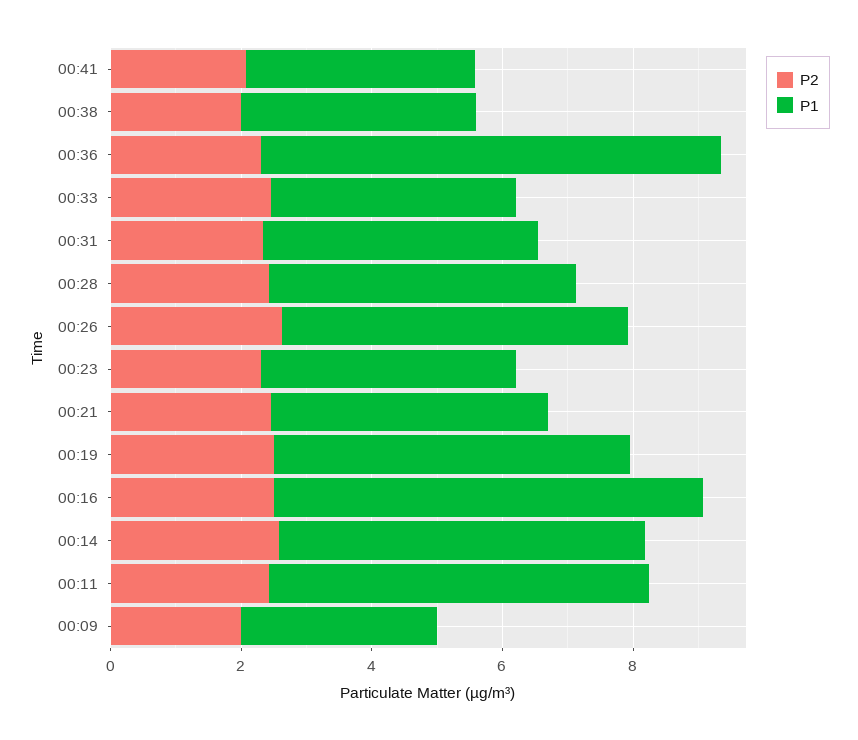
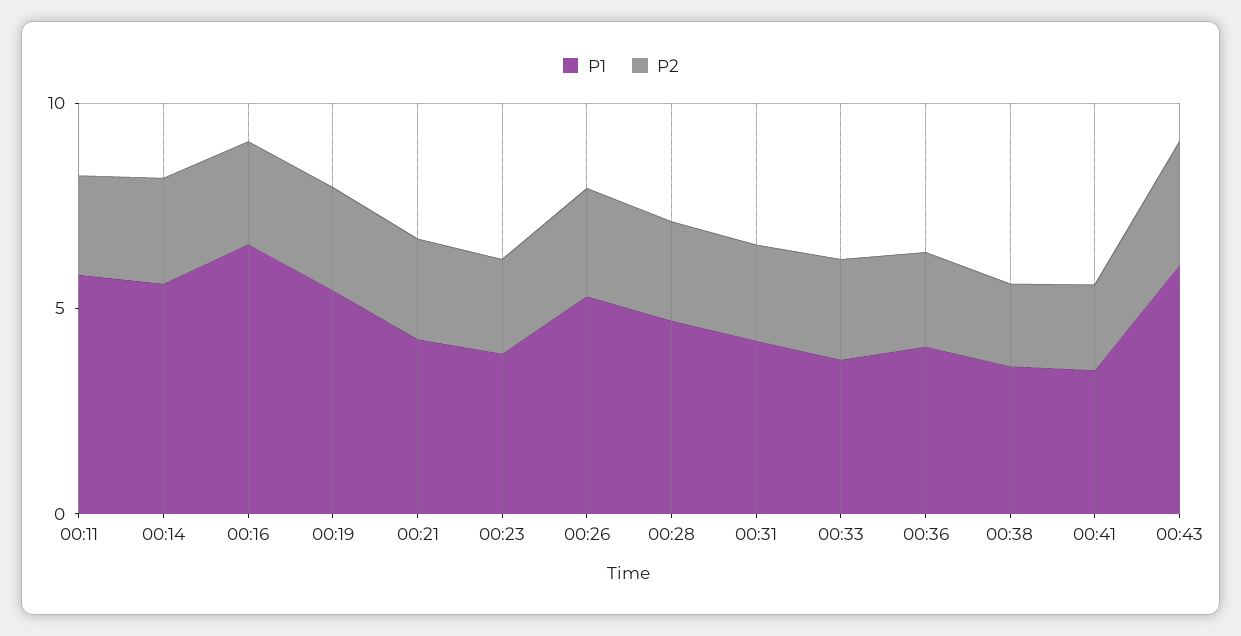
P1, 00:36: 7 -> 4
P2, 00:09: 2 -> none
P1, 00:09: 3 -> none
P1, 00:43: none -> 6
P2, 00:43: none -> 3

